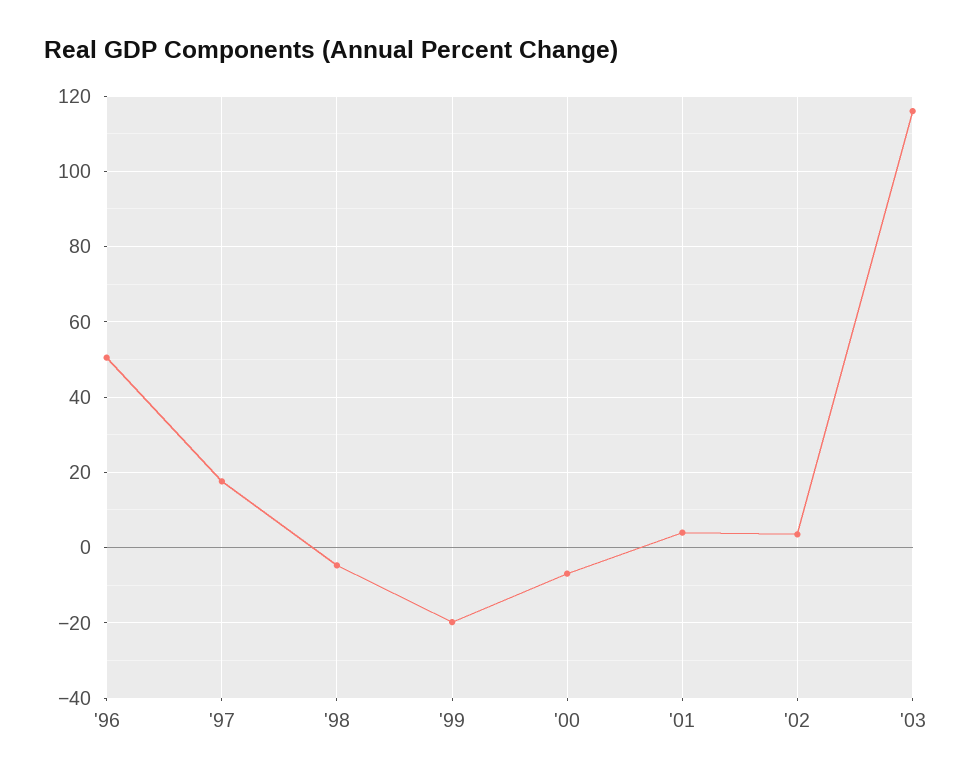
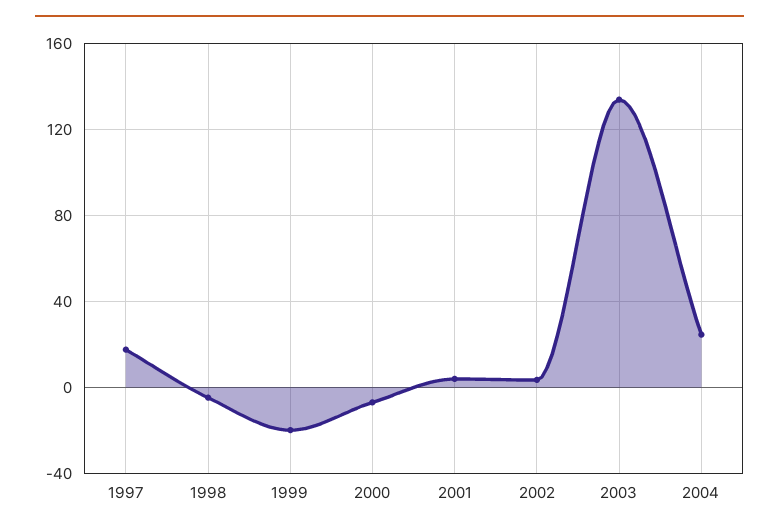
'96: 50 -> none
'03: 116 -> 135
2004: none -> 25

